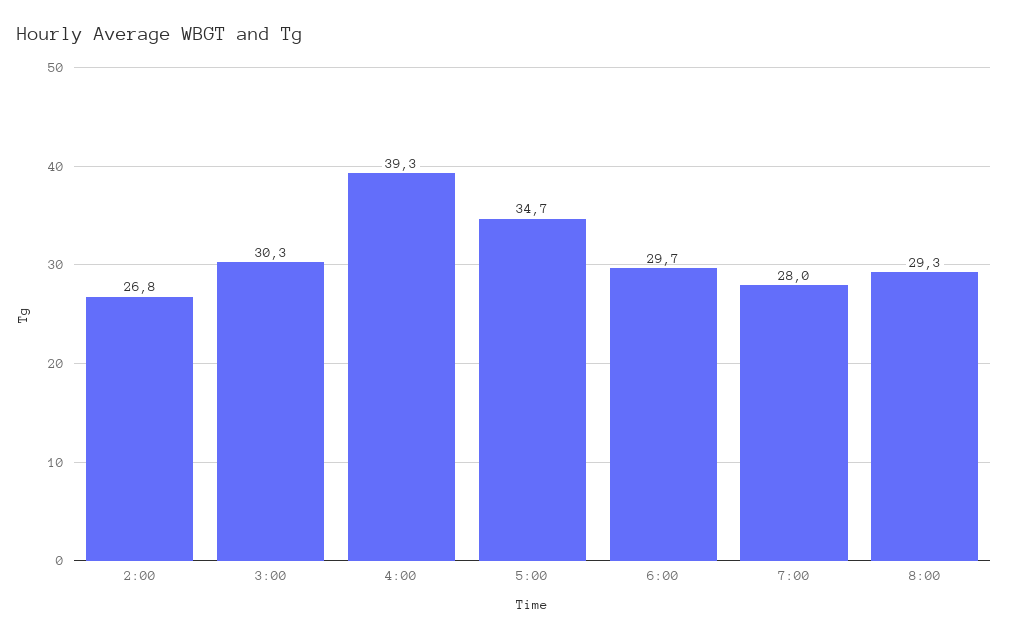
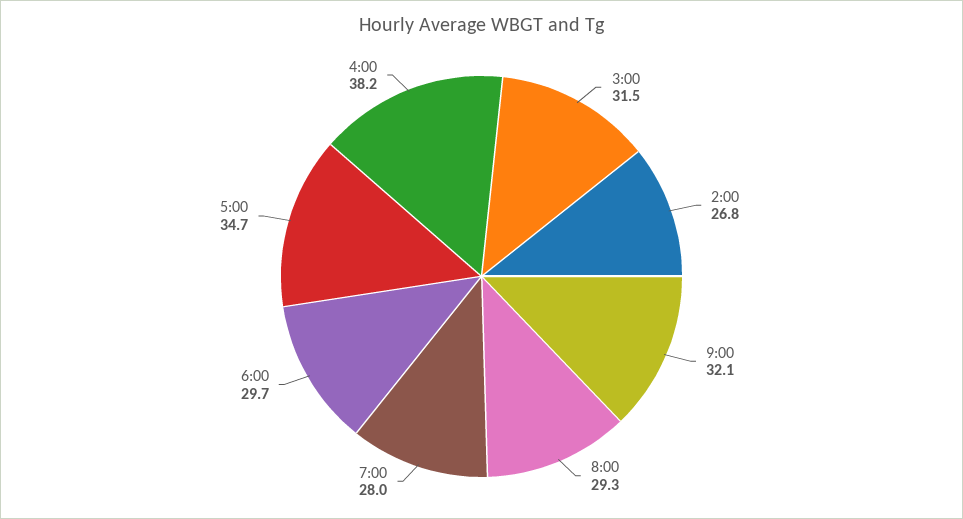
3:00: 30.3 -> 31.5
4:00: 39.3 -> 38.2
9:00: none -> 32.1

